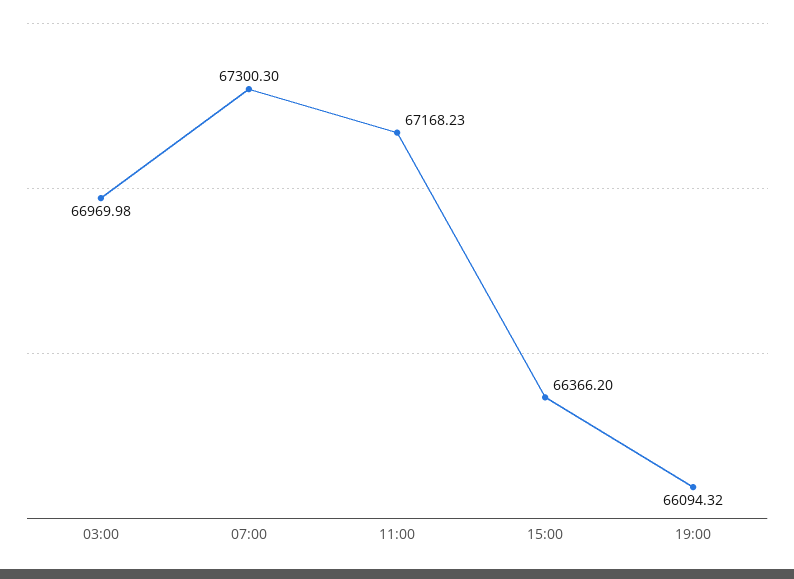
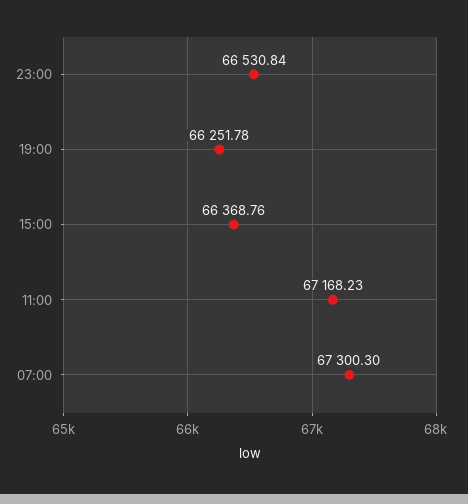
03:00: 66969.98 -> none
15:00: 66366.2 -> 66368.76
19:00: 66094.32 -> 66251.78
23:00: none -> 66530.84

